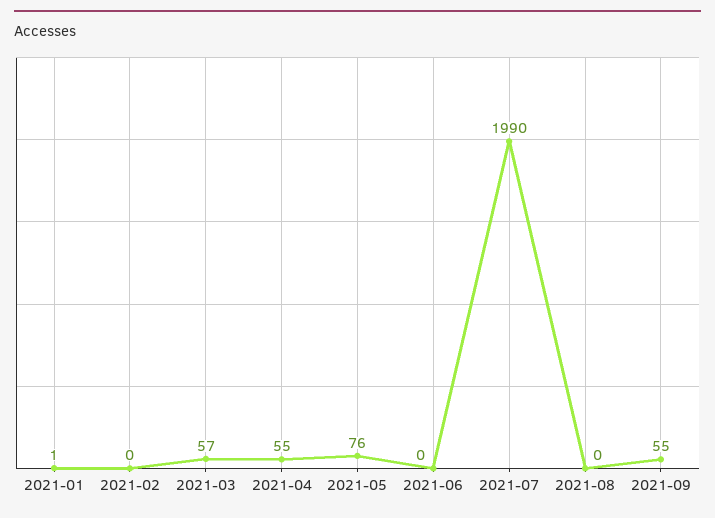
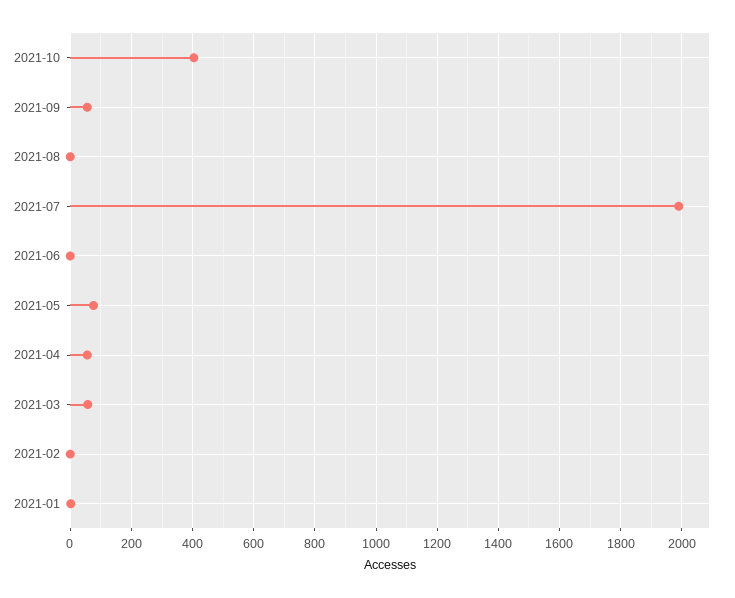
2021-10: none -> 400

